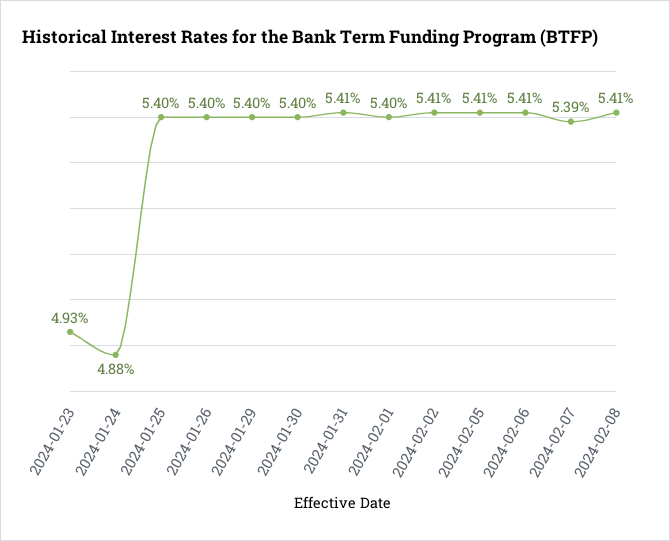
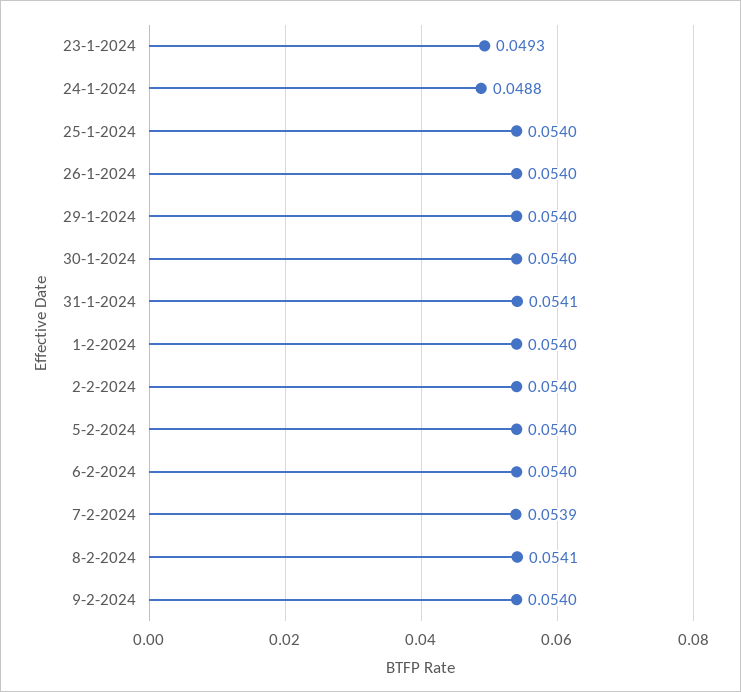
2024-02-02: 0.0541 -> 0.054
2024-02-05: 0.0541 -> 0.054
2024-02-06: 0.0541 -> 0.054
9-2-2024: none -> 0.054

